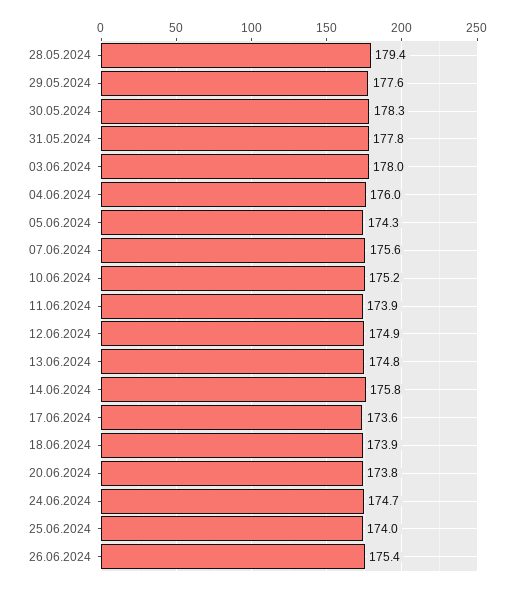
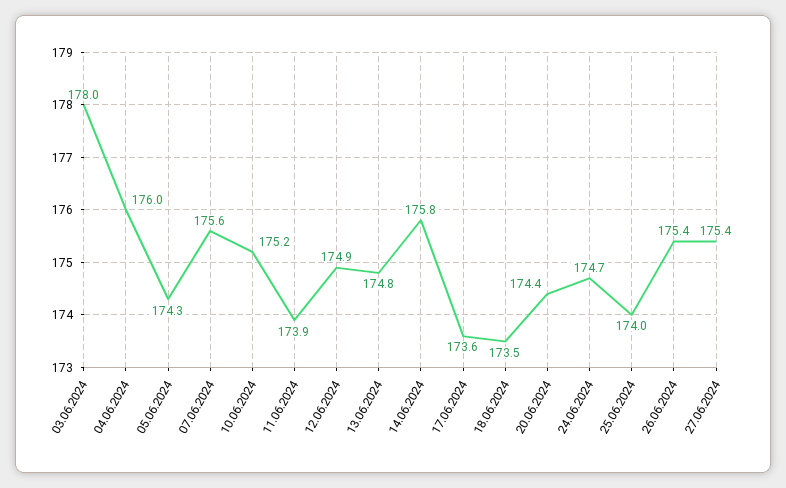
28.05.2024: 179.4 -> none
29.05.2024: 177.6 -> none
30.05.2024: 178.3 -> none
31.05.2024: 177.8 -> none
18.06.2024: 173.9 -> 173.5
20.06.2024: 173.8 -> 174.4
27.06.2024: none -> 175.4

